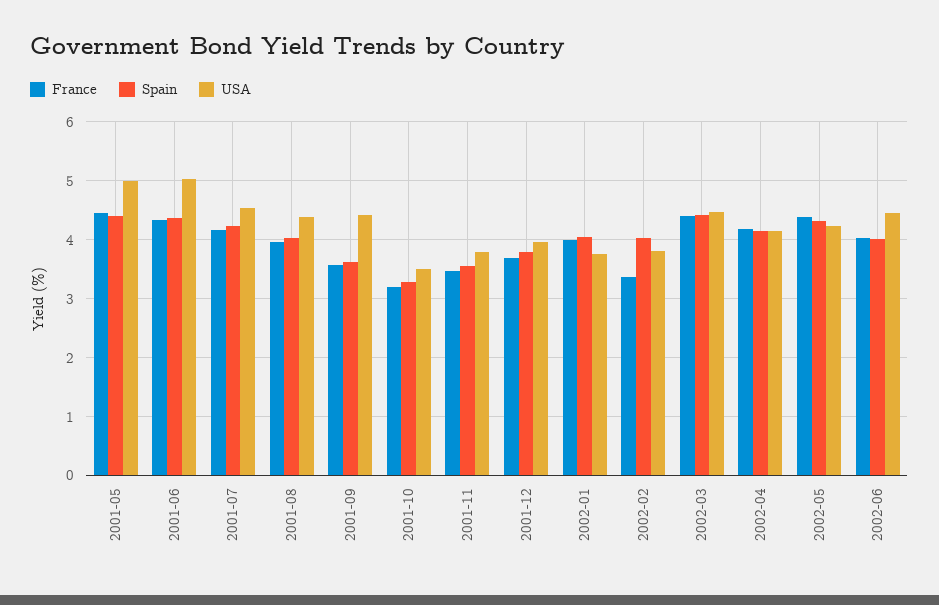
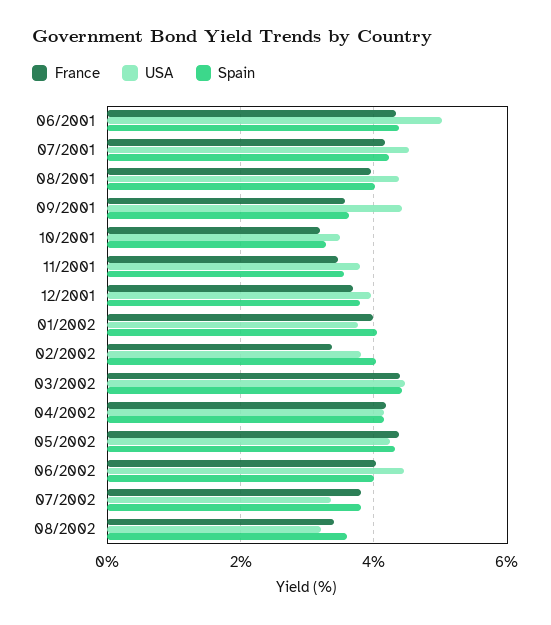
France, 2001-05: 4.4 -> none
Spain, 2001-05: 4.4 -> none
USA, 2001-05: 5 -> none
France, 07/2002: none -> 3.8
USA, 07/2002: none -> 3.4
Spain, 07/2002: none -> 3.8
France, 08/2002: none -> 3.4
USA, 08/2002: none -> 3.2
Spain, 08/2002: none -> 3.6

